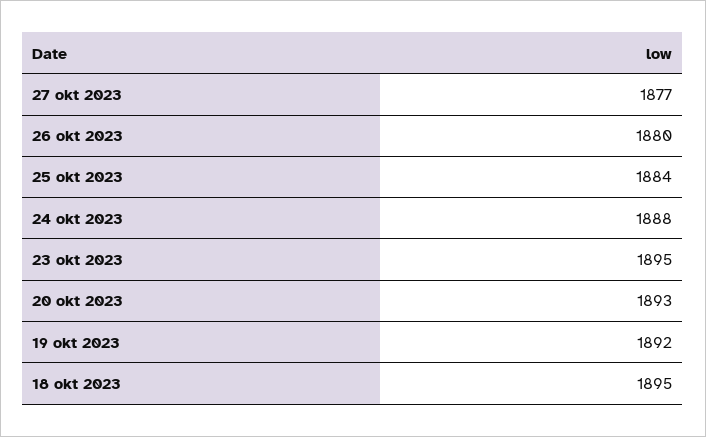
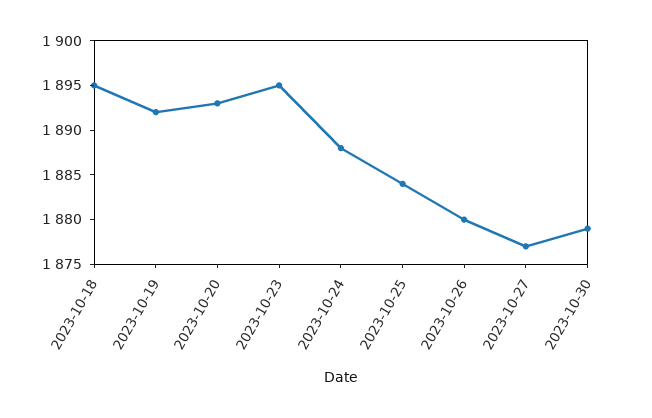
2023-10-30: none -> 1879

